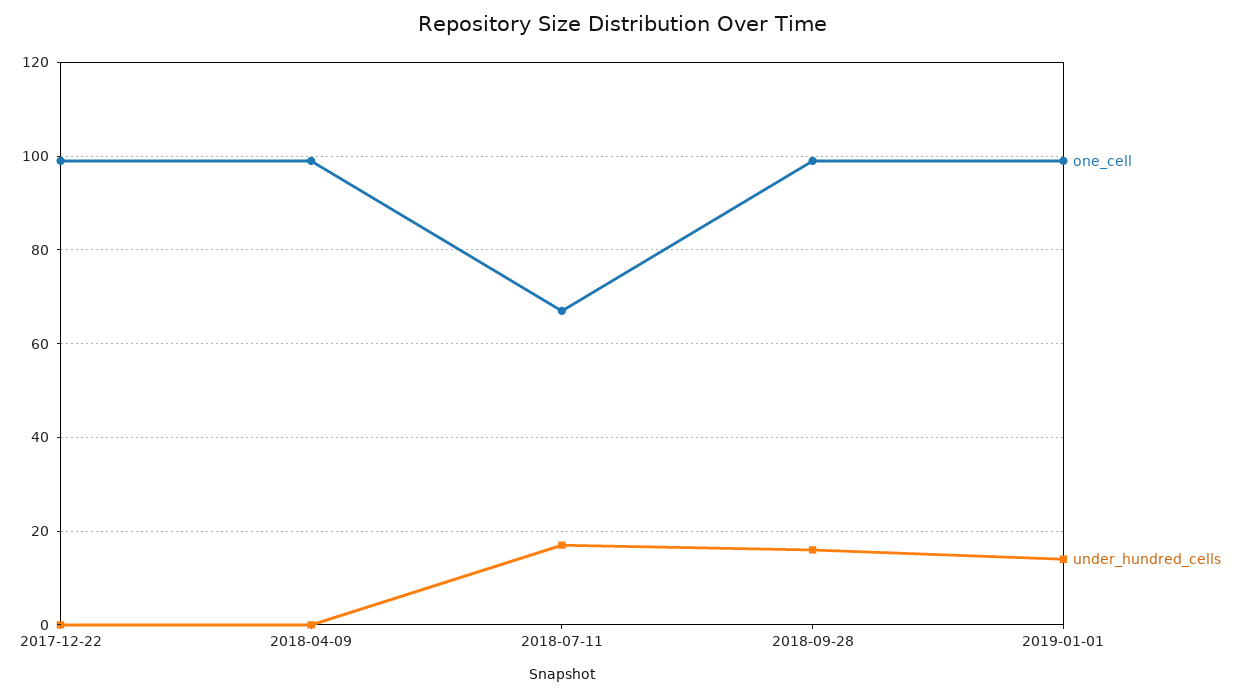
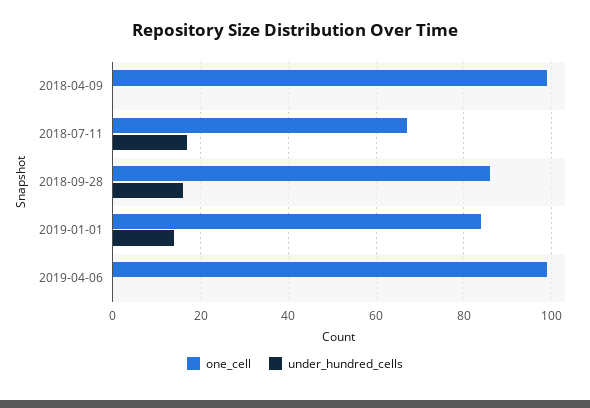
one_cell, 2017-12-22: 100 -> none
under_hundred_cells, 2017-12-22: 0 -> none
one_cell, 2018-09-28: 100 -> 85
one_cell, 2019-01-01: 100 -> 85
one_cell, 2019-04-06: none -> 100
under_hundred_cells, 2019-04-06: none -> 0

